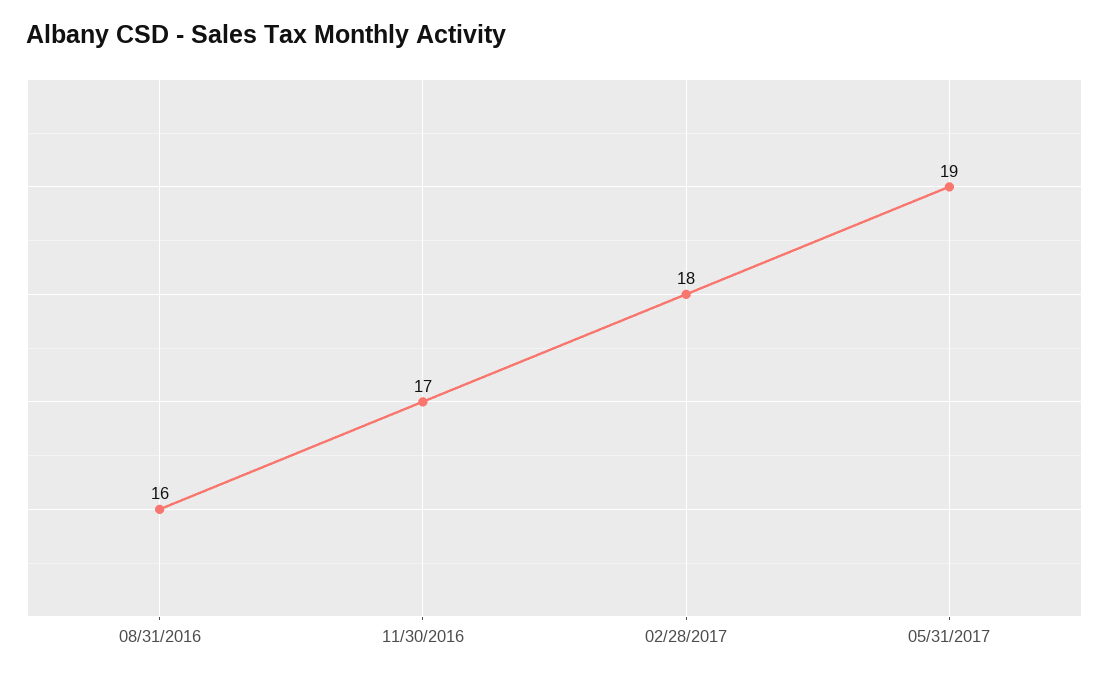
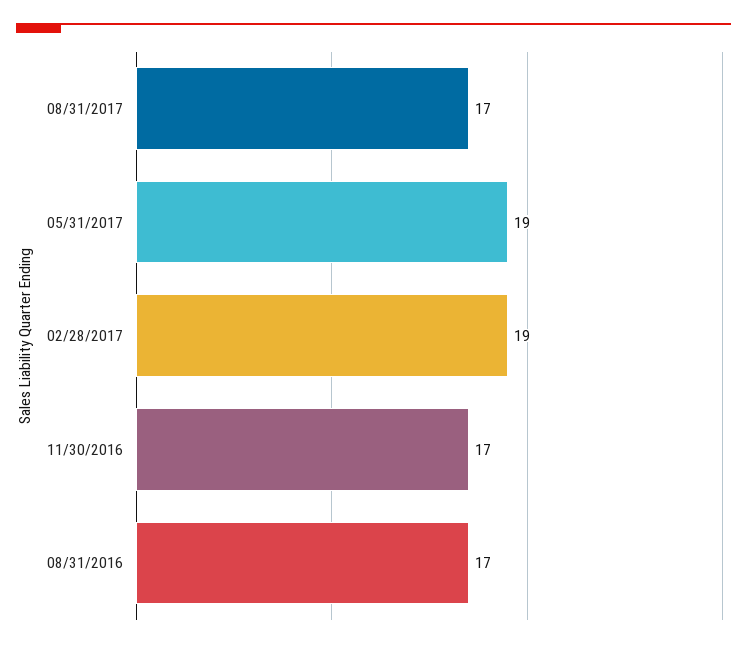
08/31/2016: 16 -> 17
02/28/2017: 18 -> 19
08/31/2017: none -> 17

